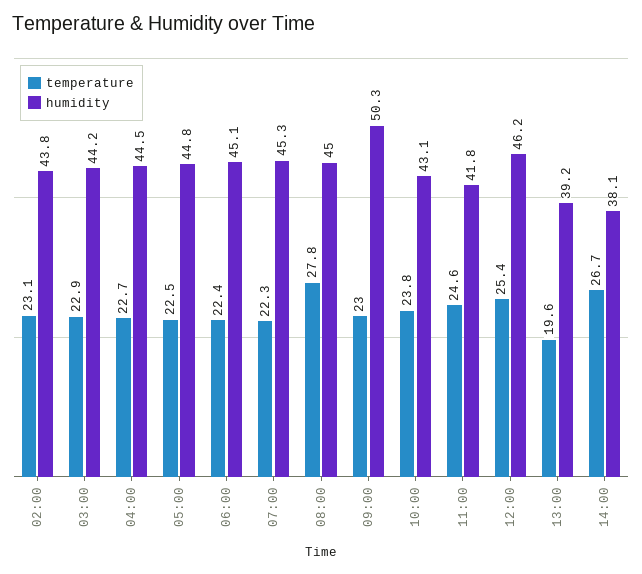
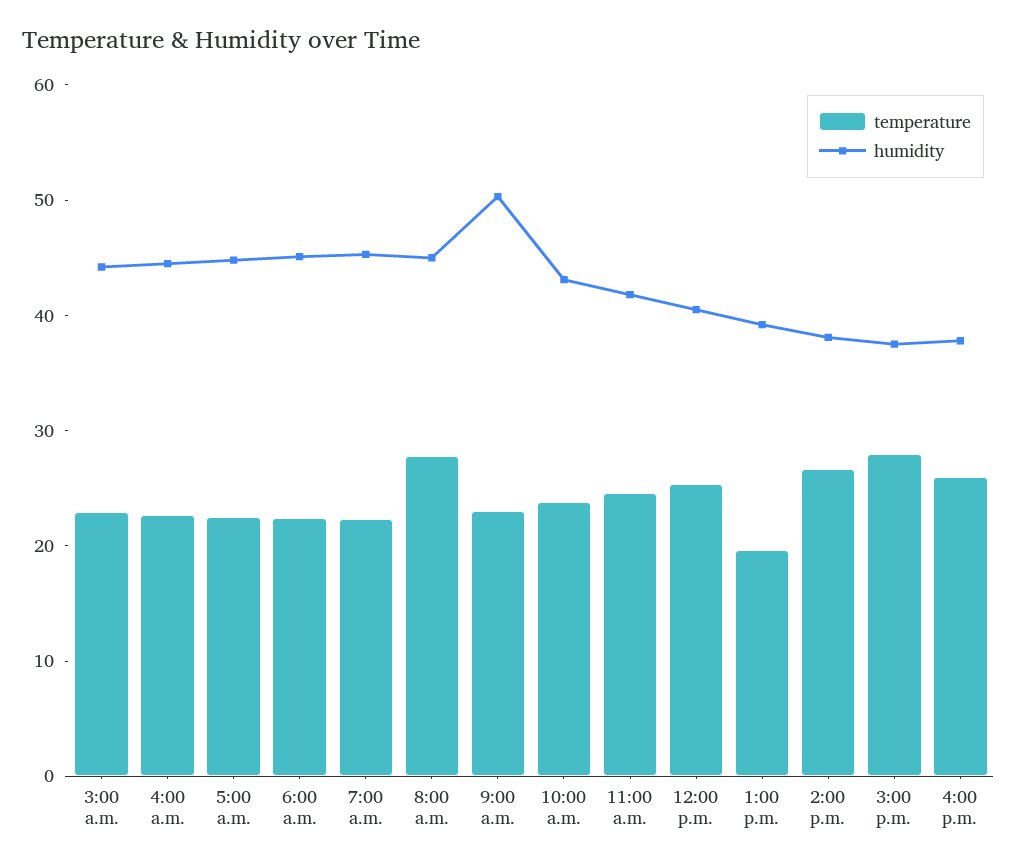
temperature, 02:00: 23.1 -> none
humidity, 02:00: 43.8 -> none
humidity, 12:00: 46.2 -> 40
temperature, 3:00 p.m.: none -> 28
humidity, 3:00 p.m.: none -> 38
temperature, 4:00 p.m.: none -> 26
humidity, 4:00 p.m.: none -> 38

